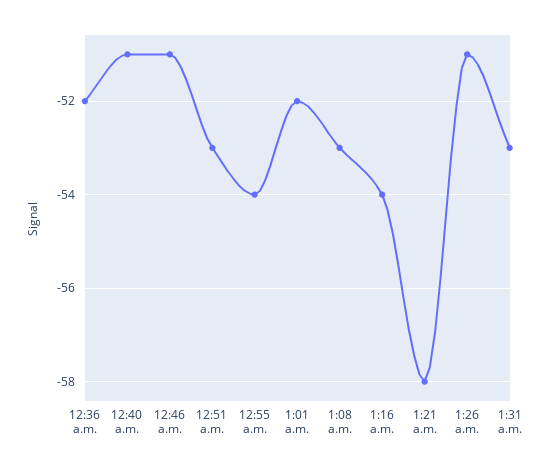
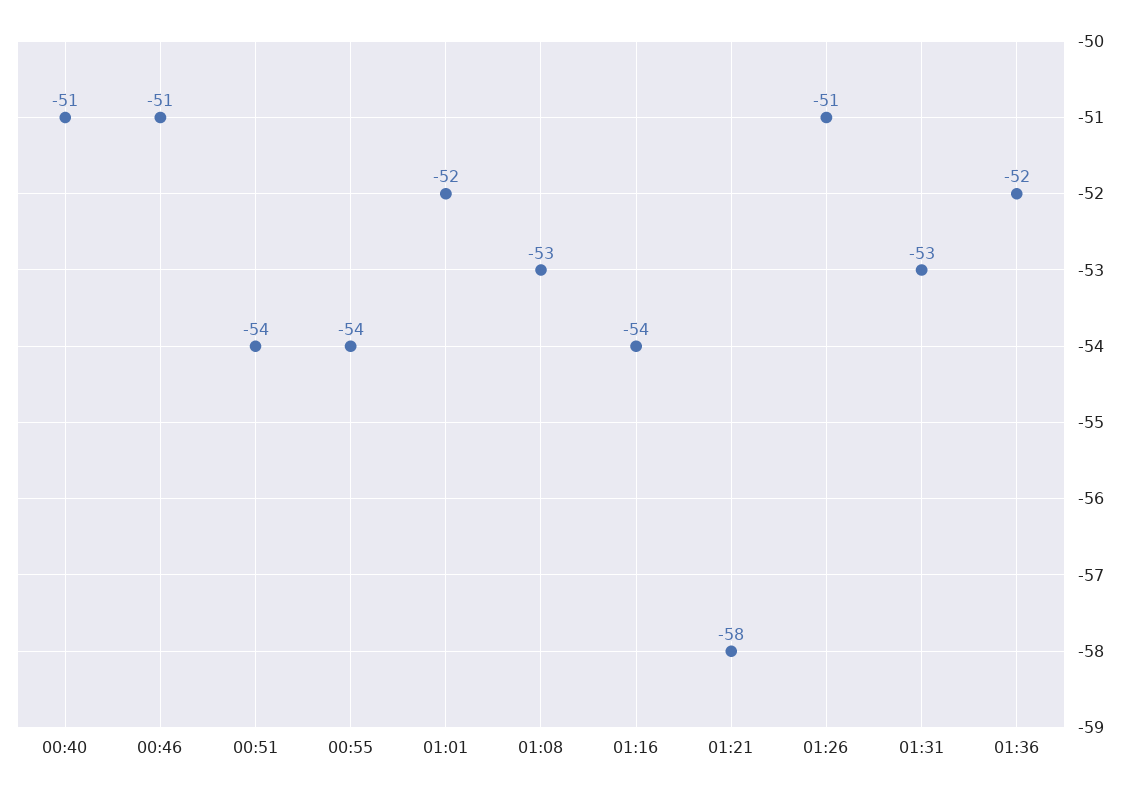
12:36 a.m.: -52 -> none
12:51 a.m.: -53 -> -54
01:36: none -> -52

